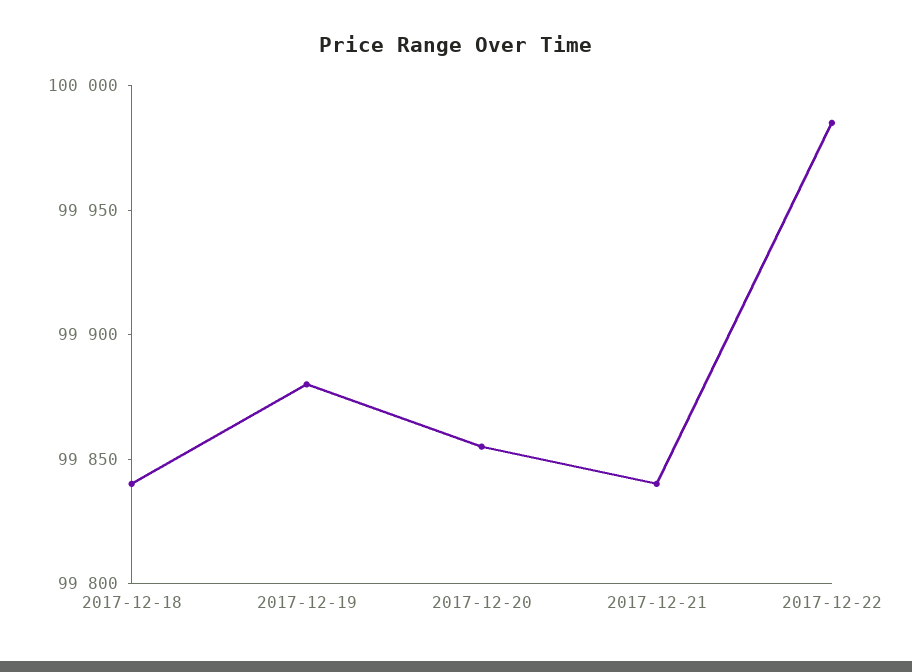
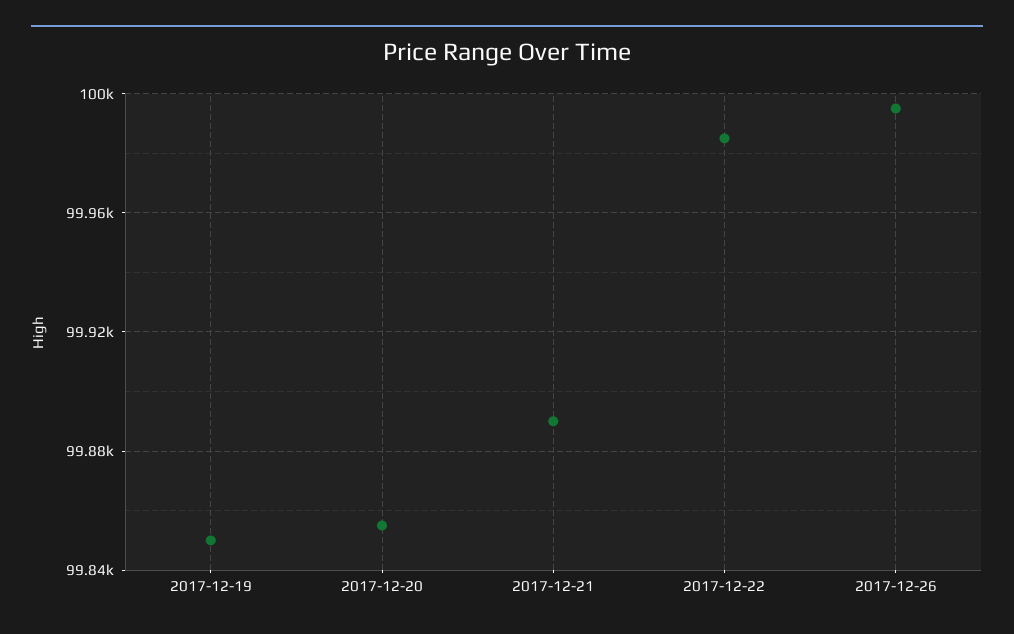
2017-12-18: 99840 -> none
2017-12-19: 99880 -> 99850
2017-12-21: 99840 -> 99890
2017-12-26: none -> 99995

